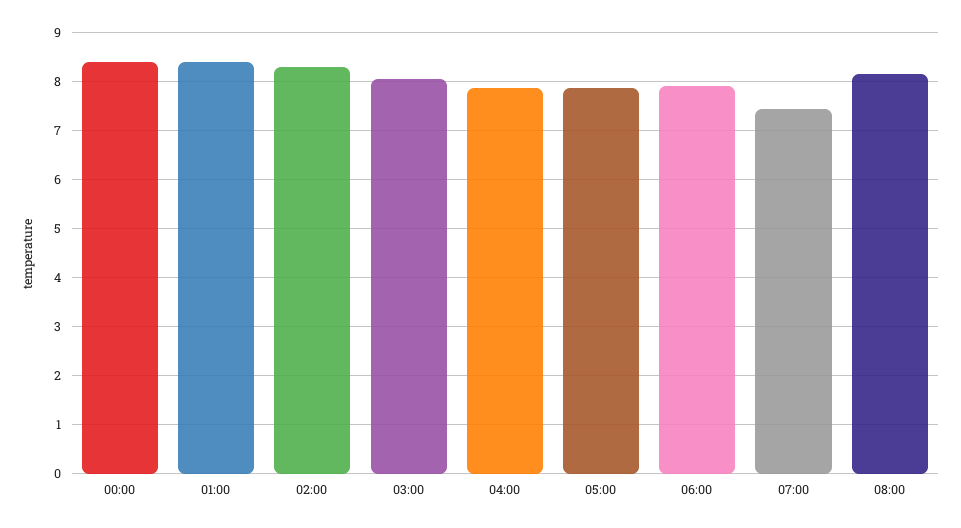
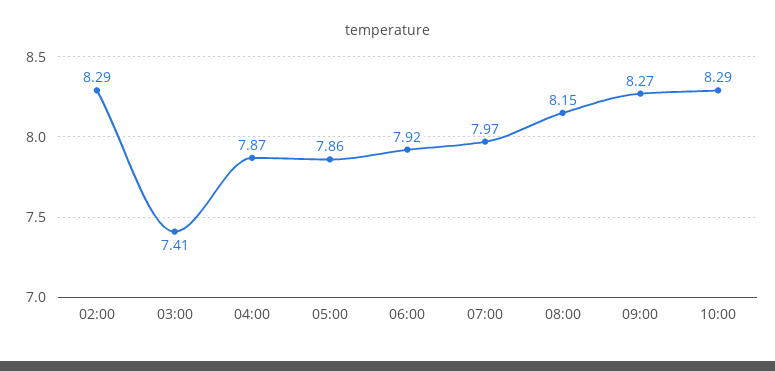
00:00: 8.4 -> none
01:00: 8.4 -> none
03:00: 8 -> 7.41
07:00: 7.4 -> 7.97
09:00: none -> 8.27
10:00: none -> 8.29

